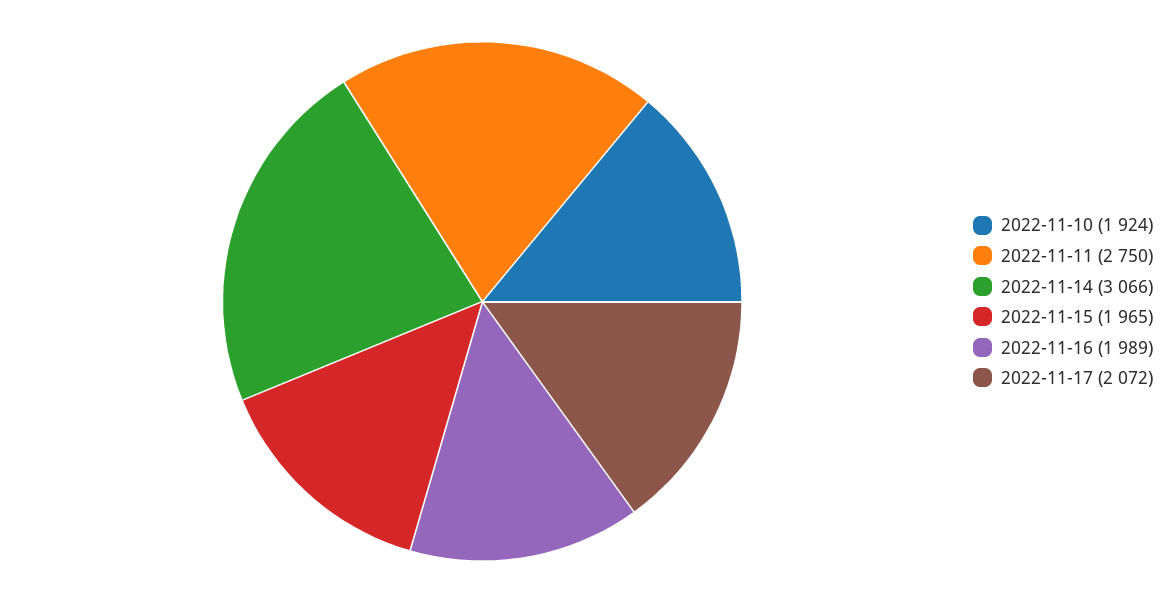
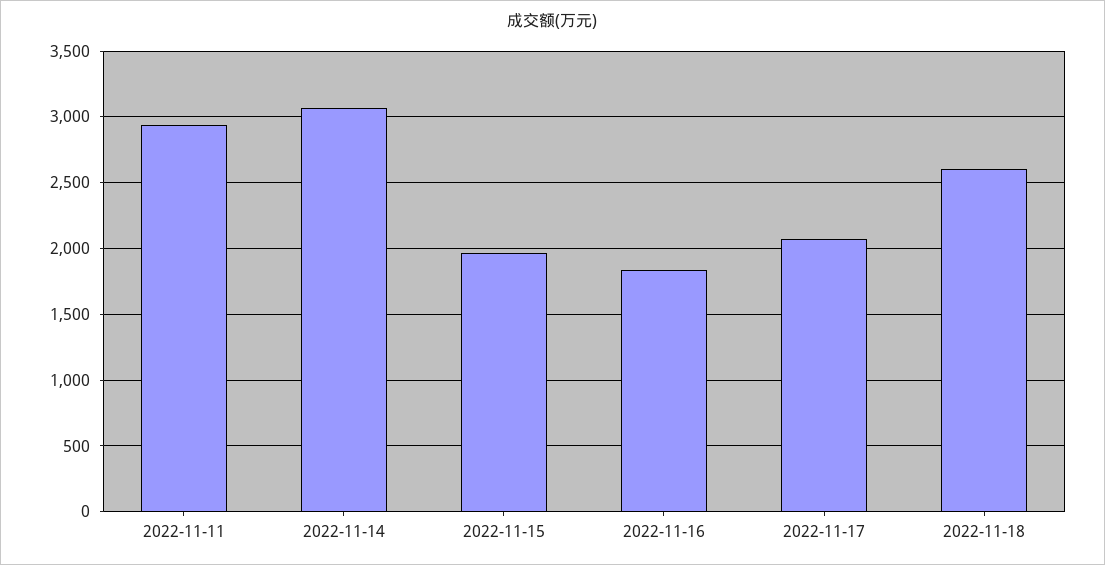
2022-11-10: 1924 -> none
2022-11-11: 2750 -> 2950
2022-11-16: 1989 -> 1850
2022-11-18: none -> 2600

